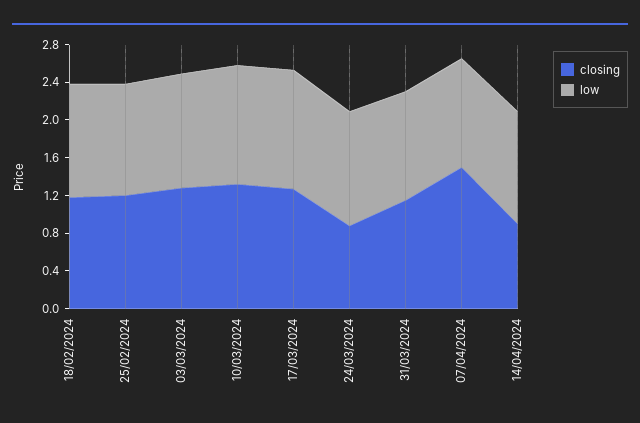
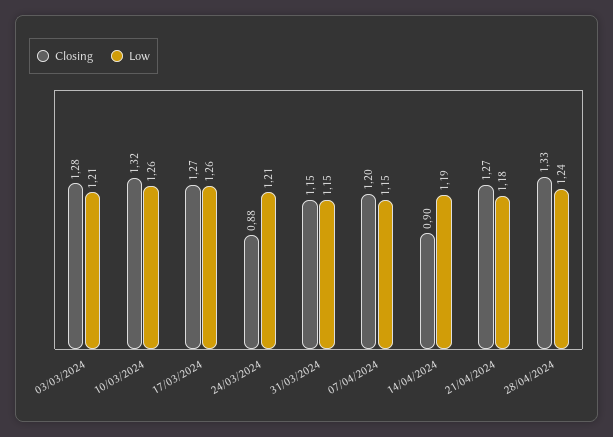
closing, 18/02/2024: 1.2 -> none
low, 18/02/2024: 1.2 -> none
closing, 25/02/2024: 1.2 -> none
low, 25/02/2024: 1.2 -> none
closing, 07/04/2024: 1.5 -> 1.2
closing, 21/04/2024: none -> 1.27
low, 21/04/2024: none -> 1.18
closing, 28/04/2024: none -> 1.33
low, 28/04/2024: none -> 1.24

